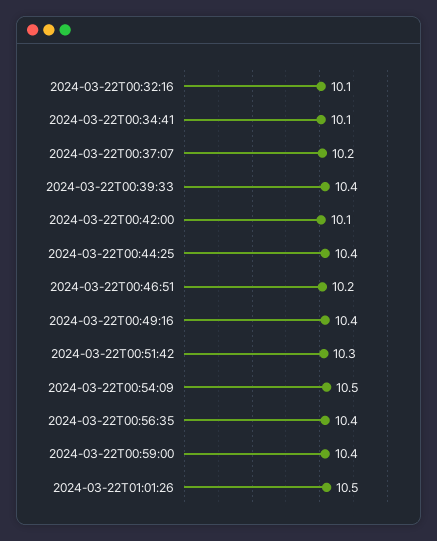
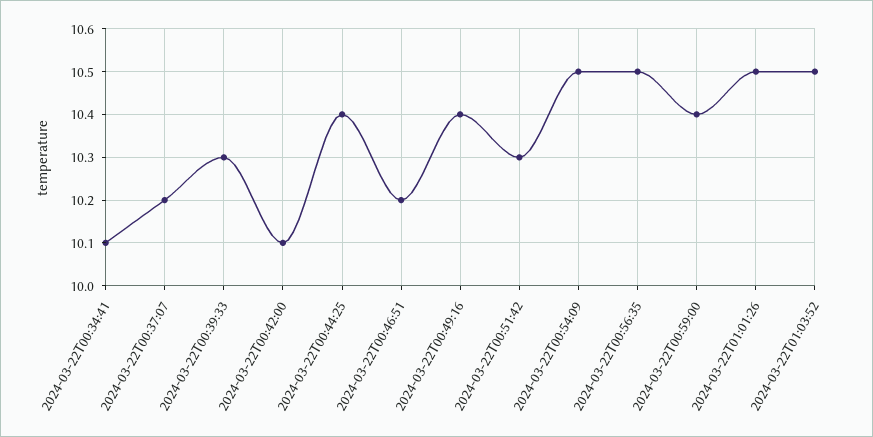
2024-03-22T00:32:16: 10.1 -> none
2024-03-22T00:39:33: 10.4 -> 10.3
2024-03-22T00:56:35: 10.4 -> 10.5
2024-03-22T01:03:52: none -> 10.5

